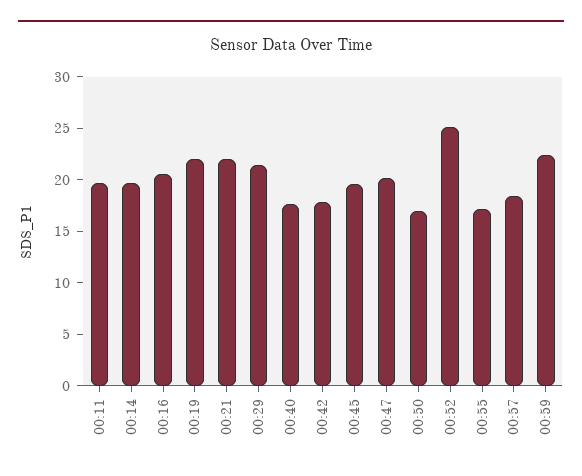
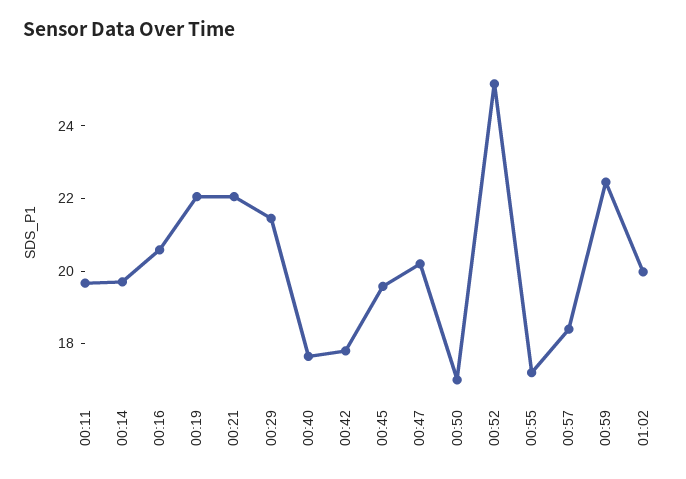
01:02: none -> 20

